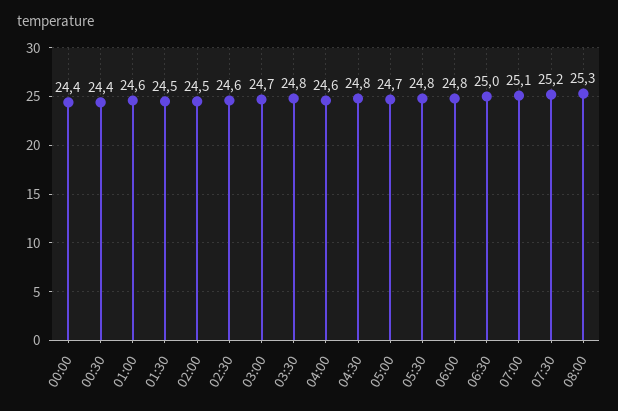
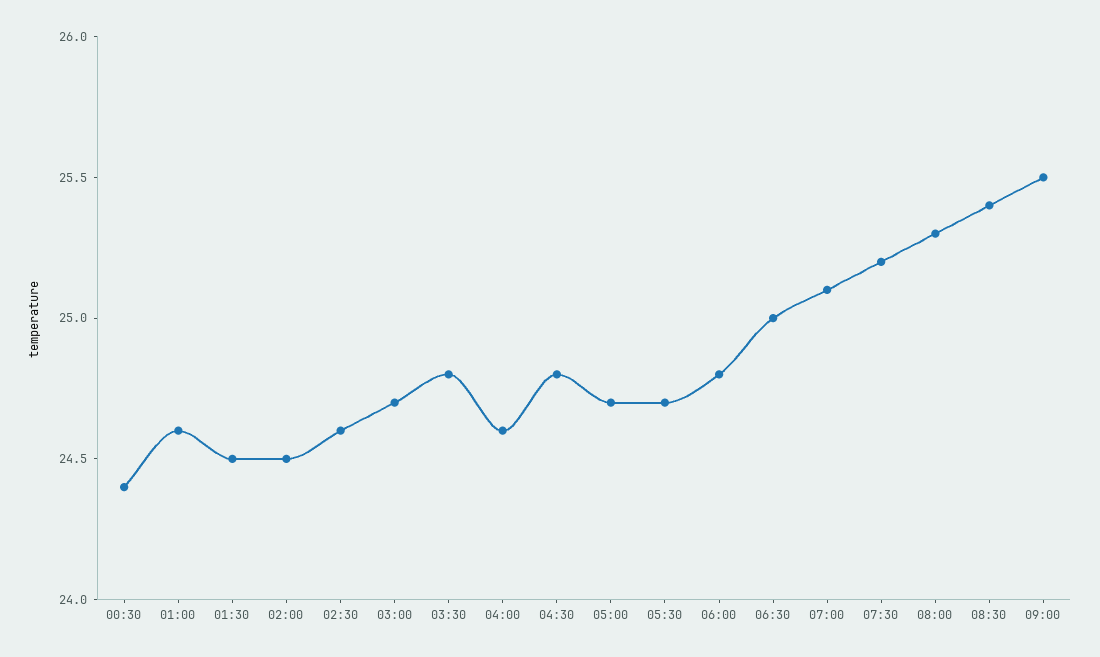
00:00: 24.4 -> none
05:30: 24.8 -> 24.7
08:30: none -> 25.4
09:00: none -> 25.5

